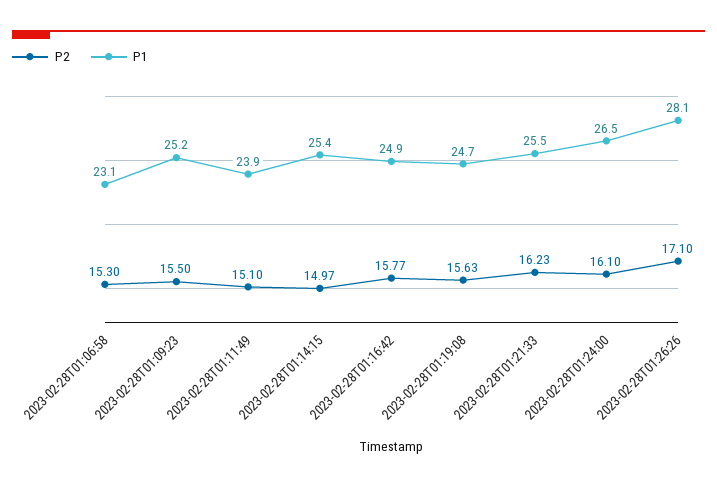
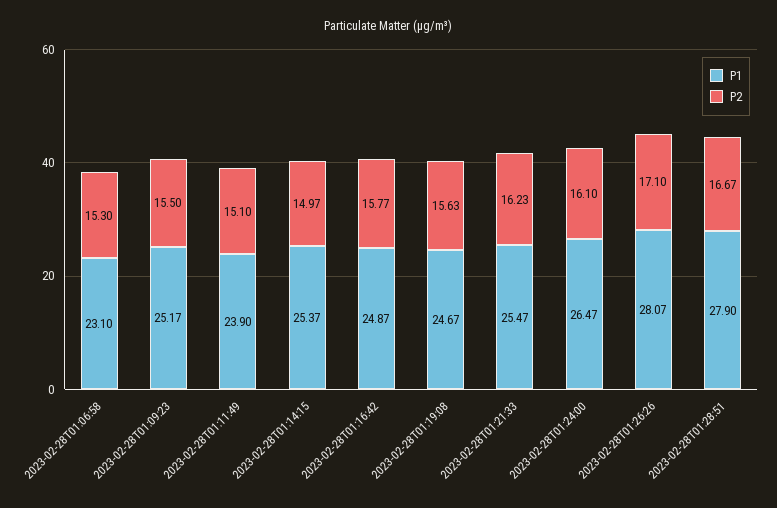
P1, 2023-02-28T01:28:51: none -> 27.9
P2, 2023-02-28T01:28:51: none -> 16.67

